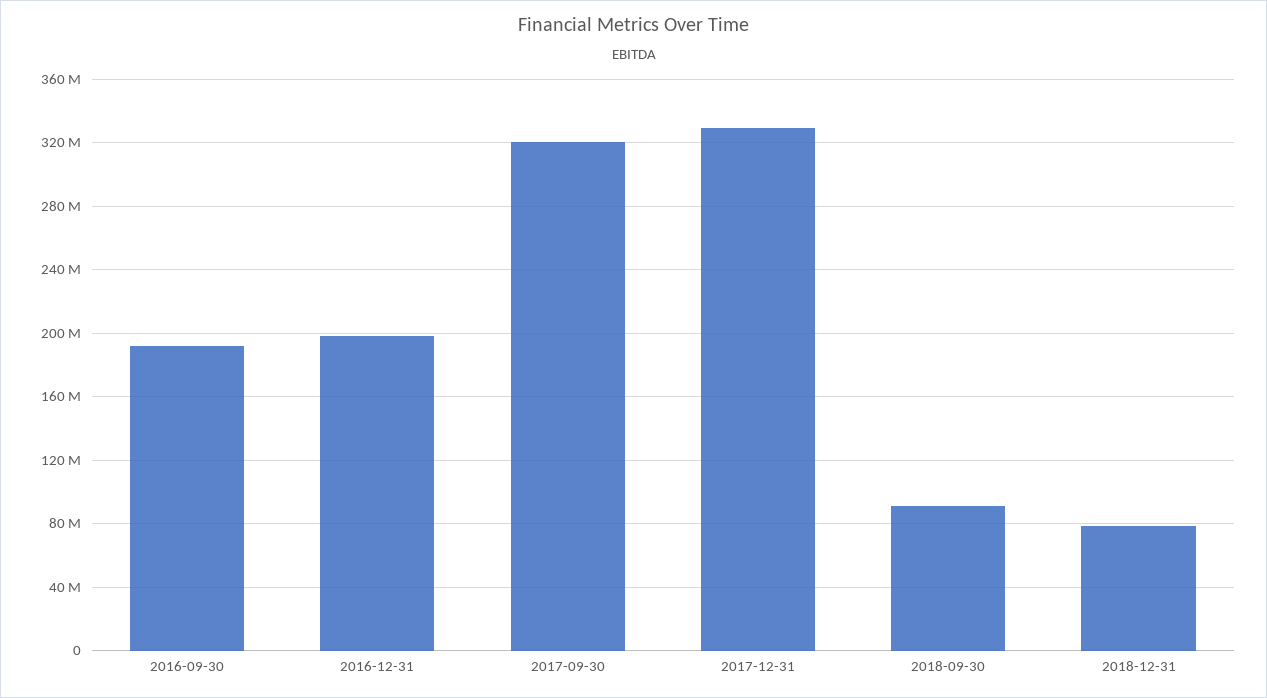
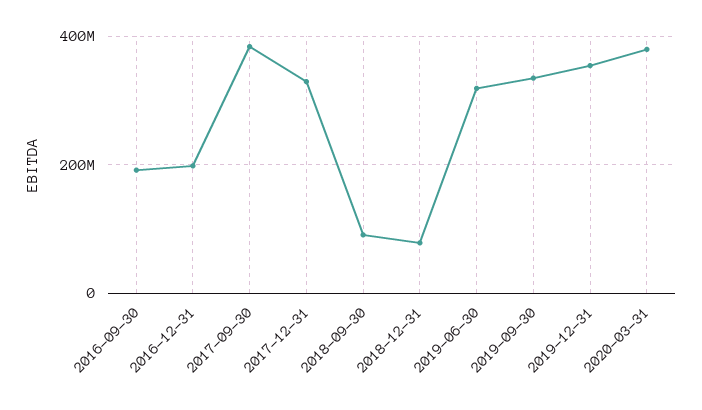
2017-09-30: 320000000 -> 380000000
2019-06-30: none -> 320000000
2019-09-30: none -> 340000000
2019-12-31: none -> 360000000
2020-03-31: none -> 380000000

